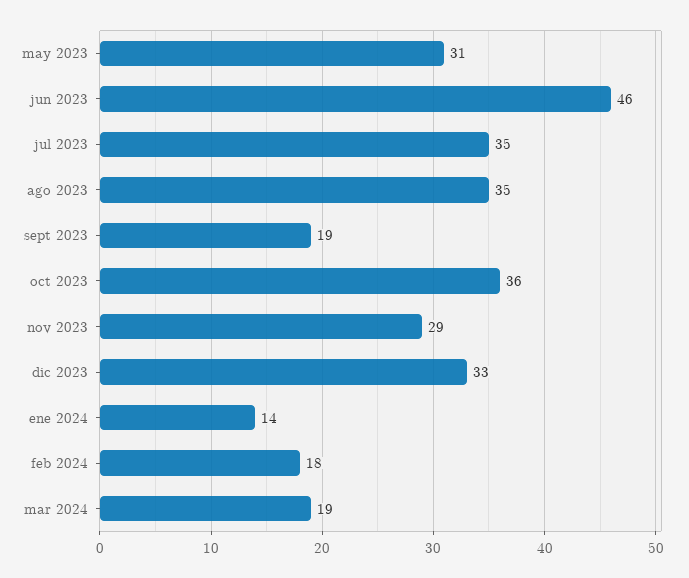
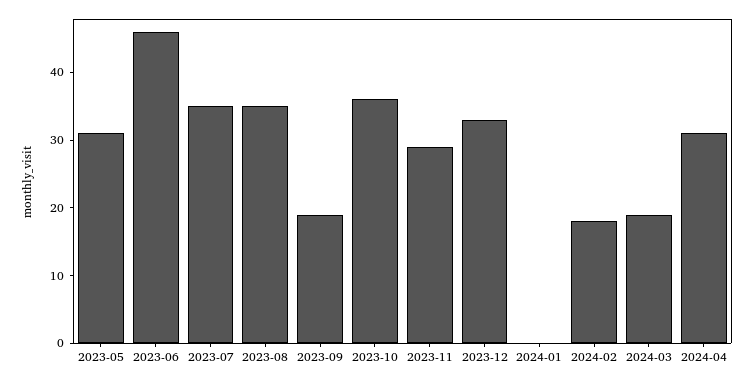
ene 2024: 14 -> 0
2024-04: none -> 30

